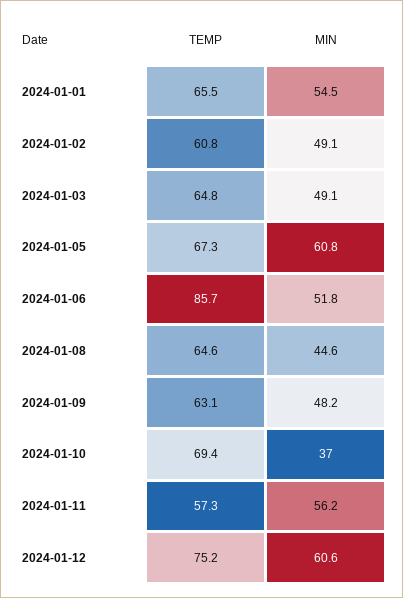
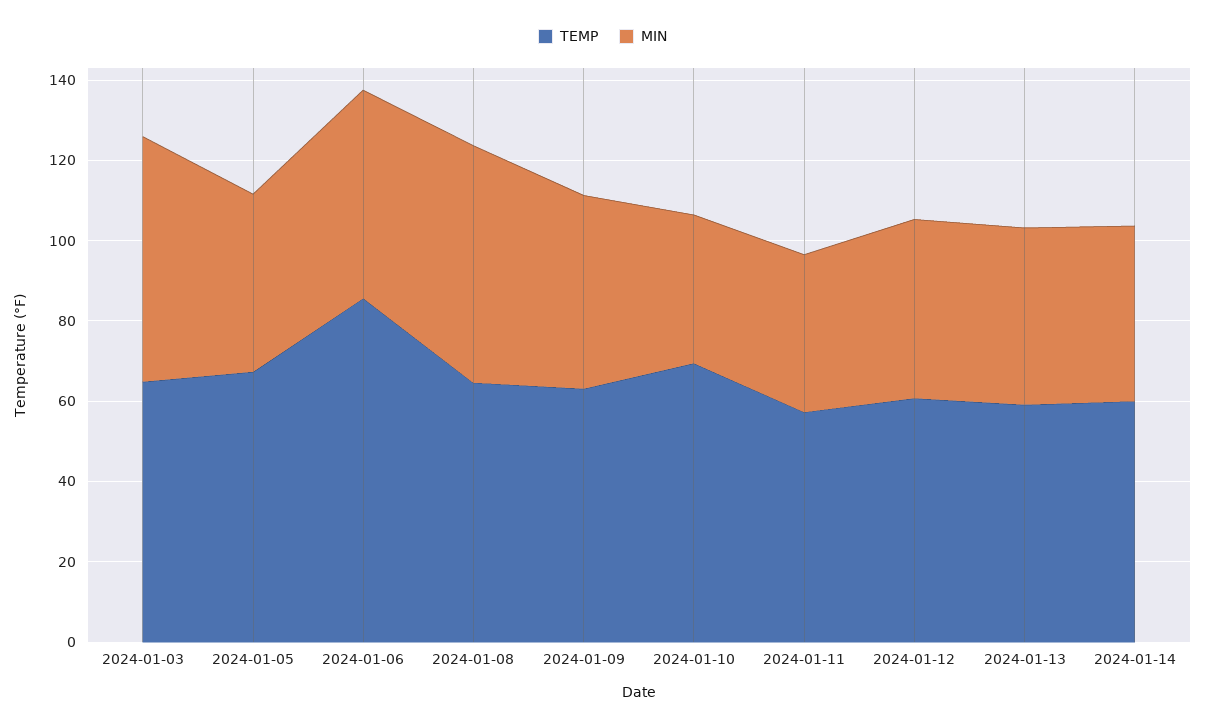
TEMP, 2024-01-01: 65.5 -> none
MIN, 2024-01-01: 54.5 -> none
TEMP, 2024-01-02: 60.8 -> none
MIN, 2024-01-02: 49.1 -> none
MIN, 2024-01-03: 49.1 -> 60
MIN, 2024-01-05: 60.8 -> 45
MIN, 2024-01-08: 44.6 -> 60
MIN, 2024-01-11: 56.2 -> 40
TEMP, 2024-01-12: 75.2 -> 60
MIN, 2024-01-12: 60.6 -> 45
TEMP, 2024-01-13: none -> 60
MIN, 2024-01-13: none -> 45
TEMP, 2024-01-14: none -> 60
MIN, 2024-01-14: none -> 45

